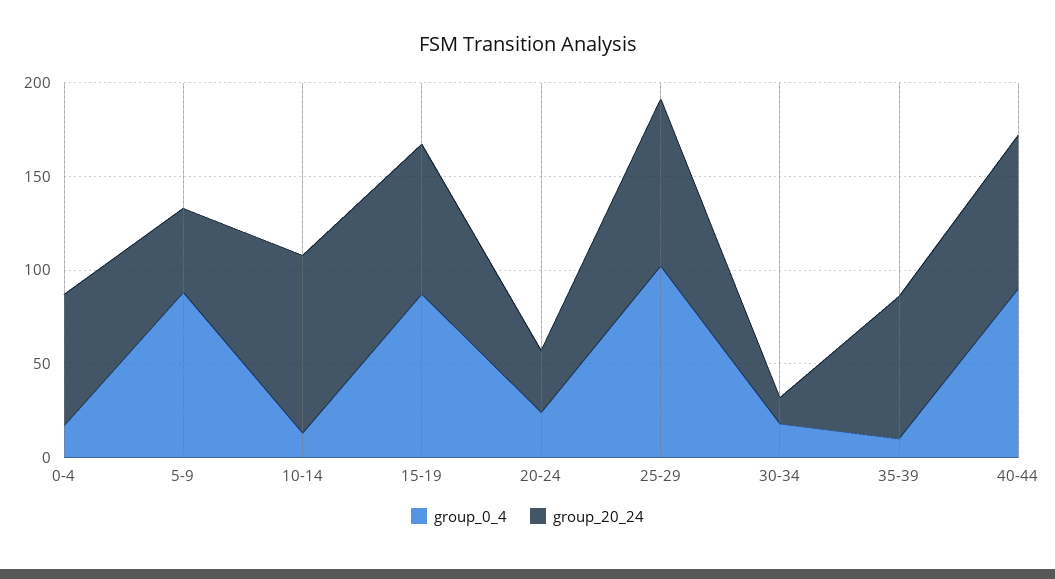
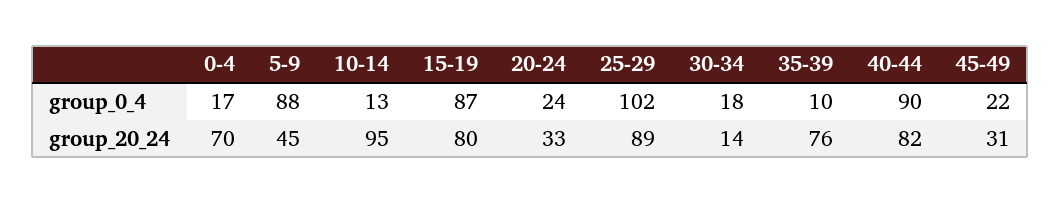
group_0_4, 45-49: none -> 22
group_20_24, 45-49: none -> 31

